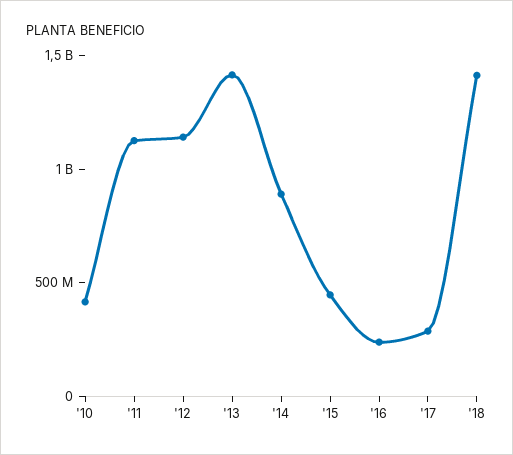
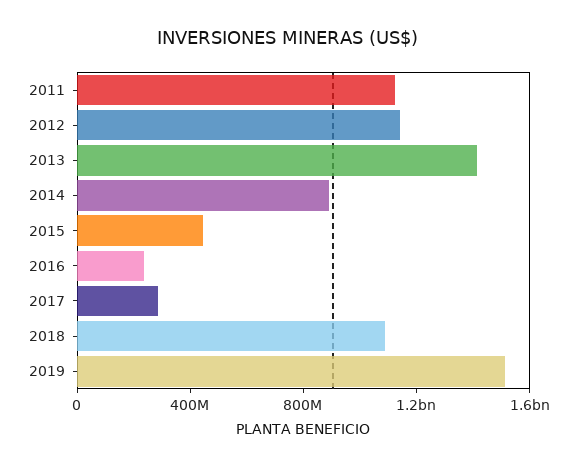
'10: 400000000 -> none
'18: 1400000000 -> 1100000000
2019: none -> 1500000000

